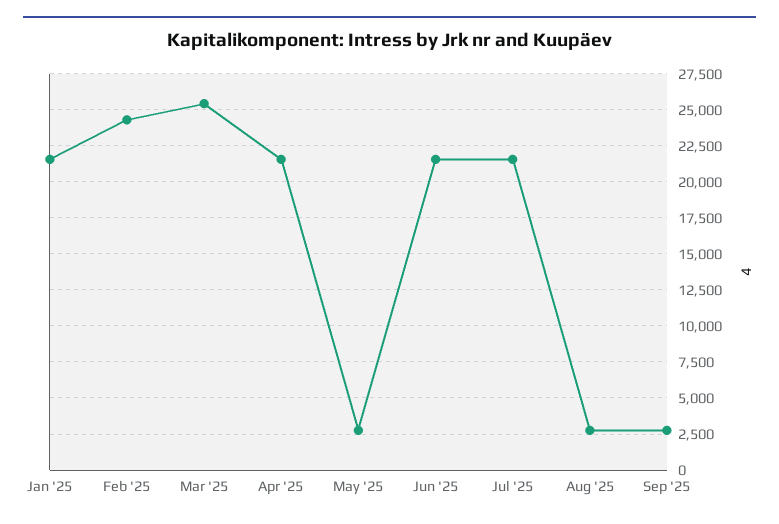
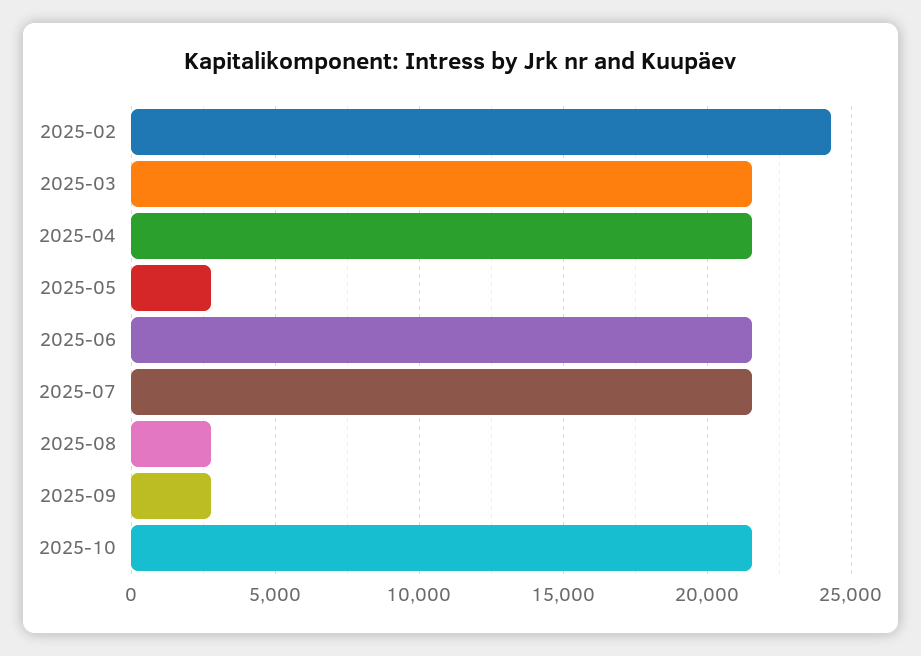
Jan '25: 21500 -> none
Mar '25: 25500 -> 21500
2025-10: none -> 21500

